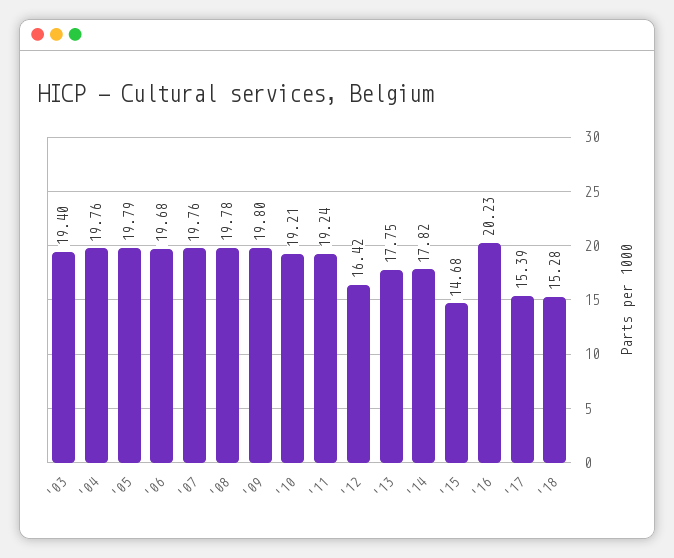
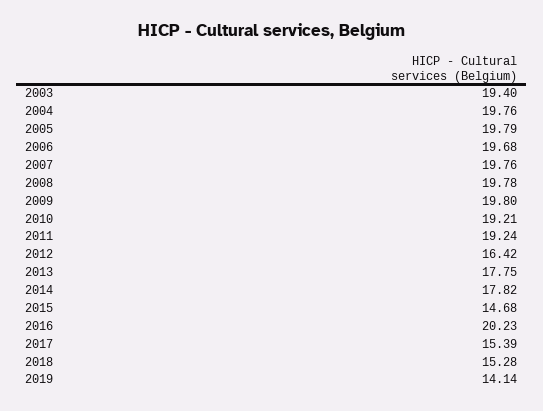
2019: none -> 14.14

